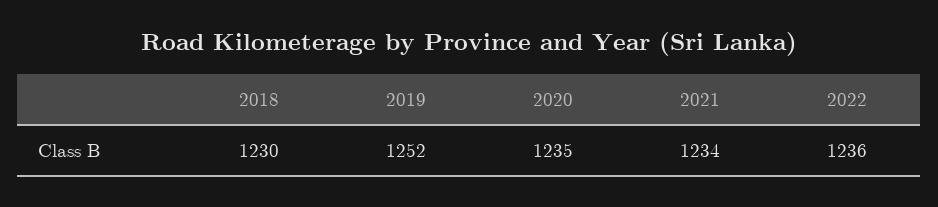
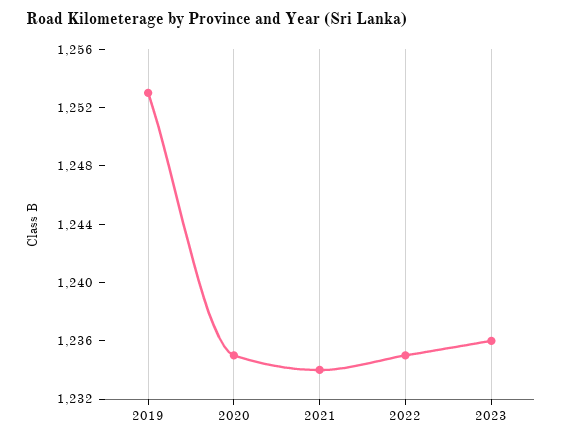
2018: 1230 -> none
2019: 1252 -> 1253
2022: 1236 -> 1235
2023: none -> 1236

